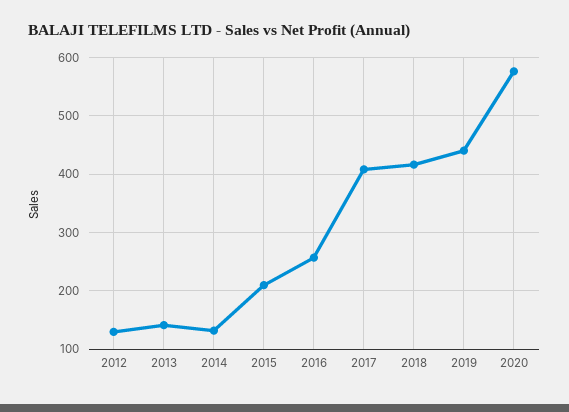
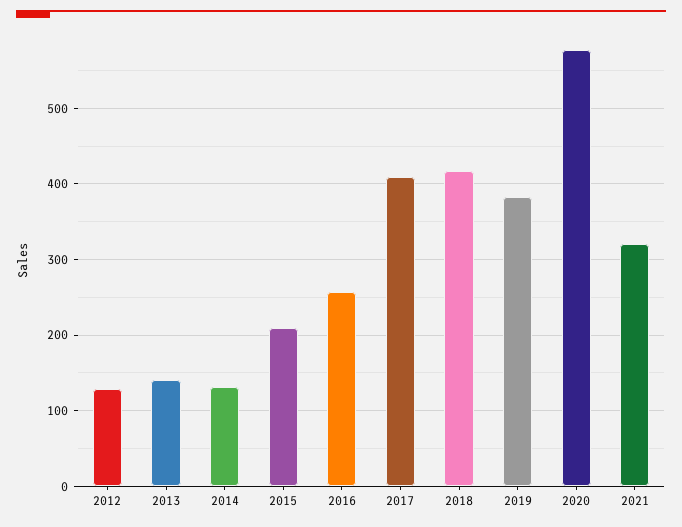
2019: 440 -> 380
2021: none -> 320

